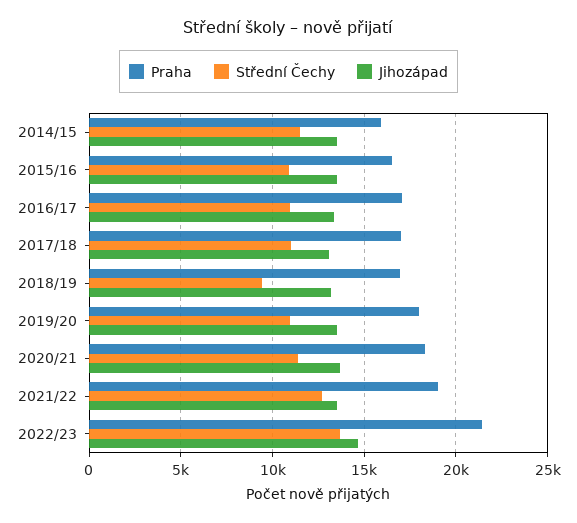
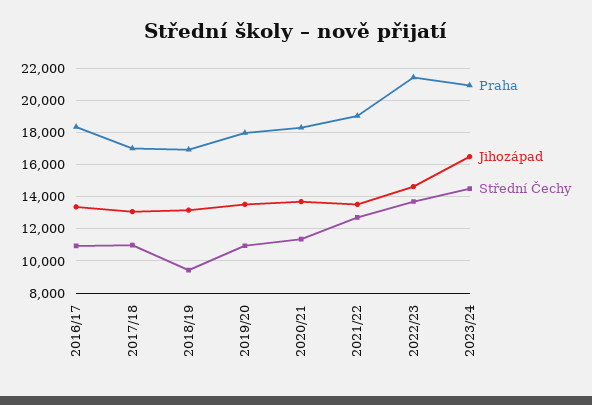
Praha, 2014/15: 16000 -> none
Střední Čechy, 2014/15: 11500 -> none
Jihozápad, 2014/15: 13500 -> none
Praha, 2015/16: 16500 -> none
Střední Čechy, 2015/16: 11000 -> none
Jihozápad, 2015/16: 13500 -> none
Praha, 2016/17: 17000 -> 18500
Praha, 2023/24: none -> 21000
Jihozápad, 2023/24: none -> 16500
Střední Čechy, 2023/24: none -> 14500

